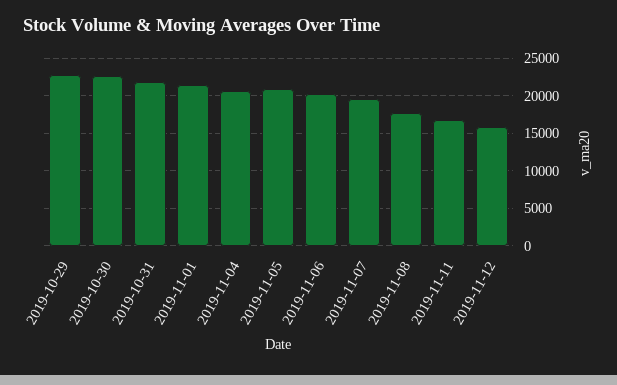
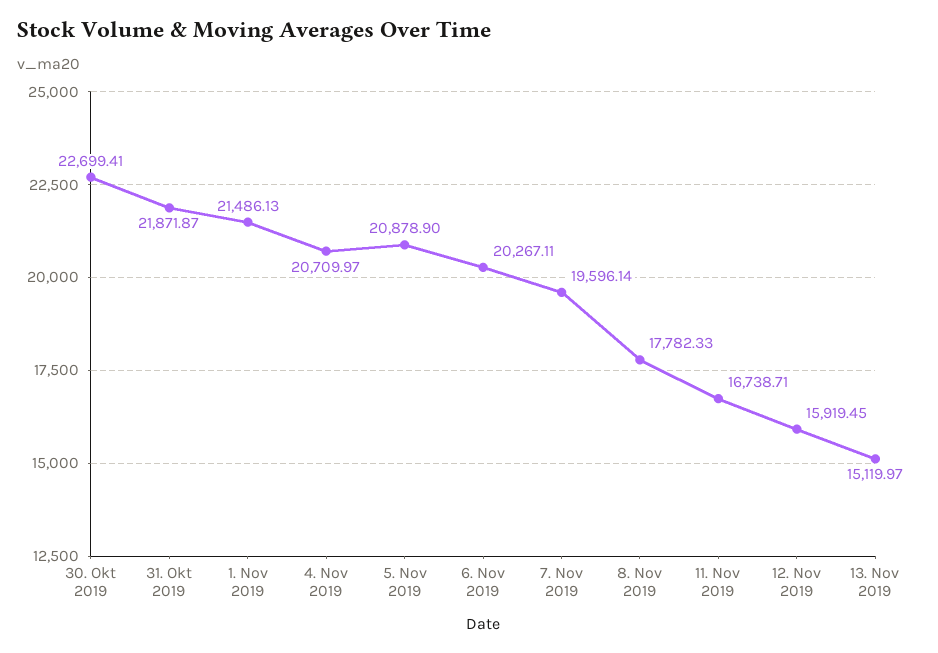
2019-10-29: 23000 -> none
13. Nov 2019: none -> 15119.97

